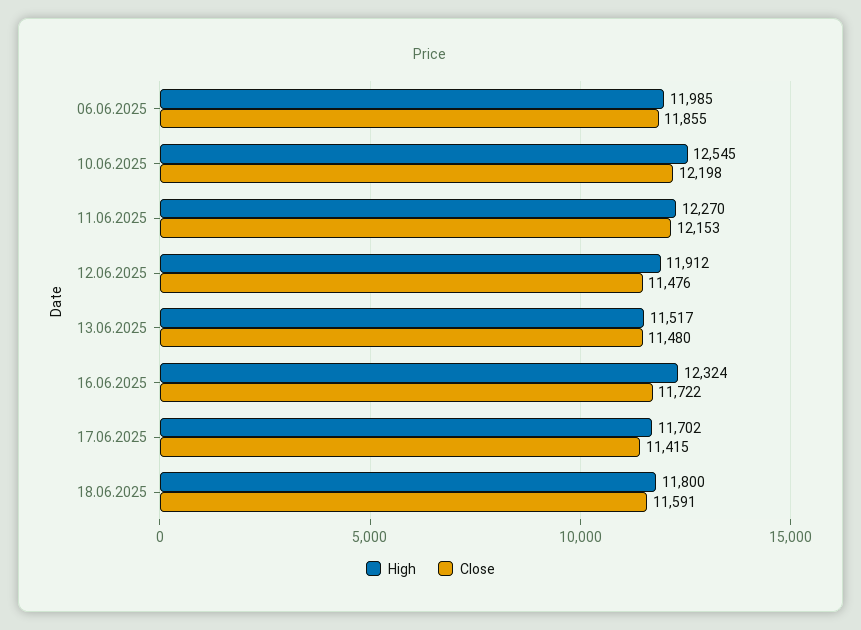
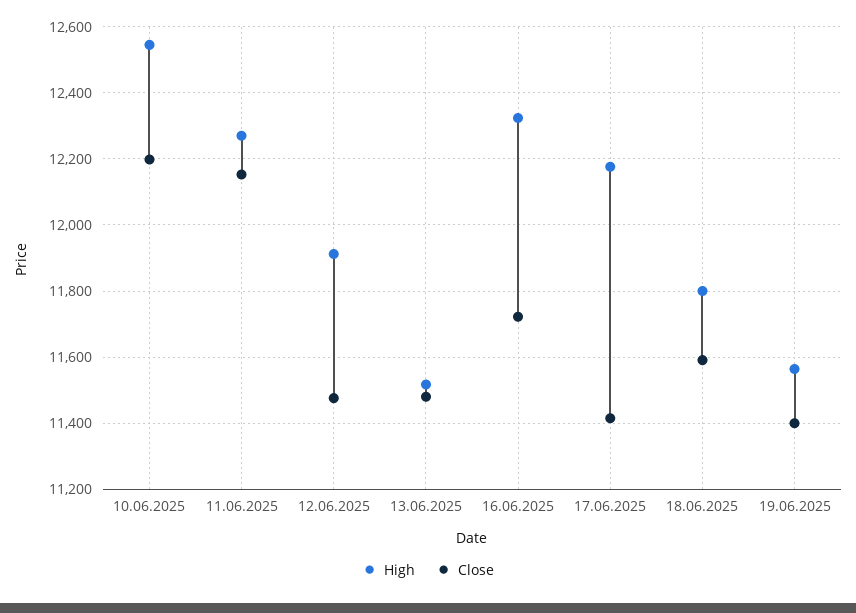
High, 06.06.2025: 11985 -> none
Close, 06.06.2025: 11855 -> none
High, 17.06.2025: 11702 -> 12180
High, 19.06.2025: none -> 11560
Close, 19.06.2025: none -> 11400

